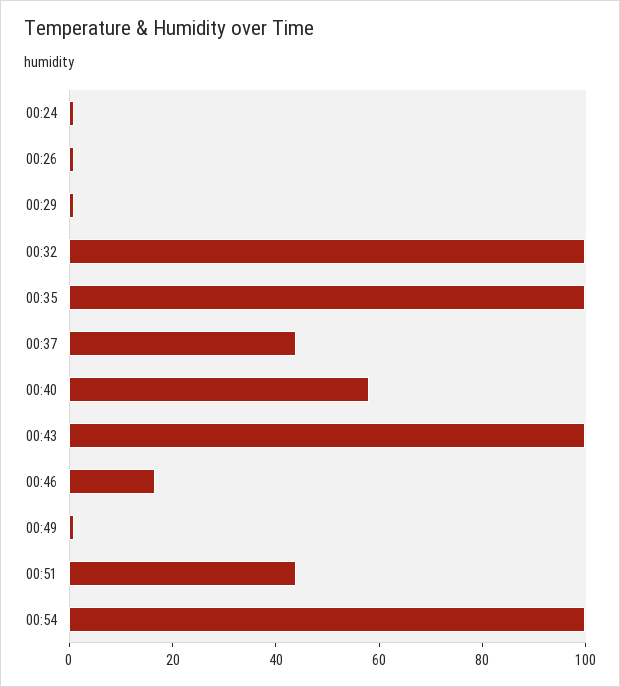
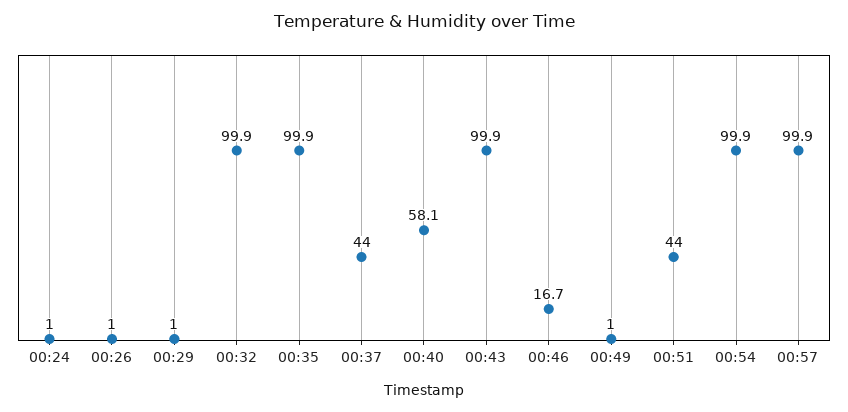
00:57: none -> 99.9

